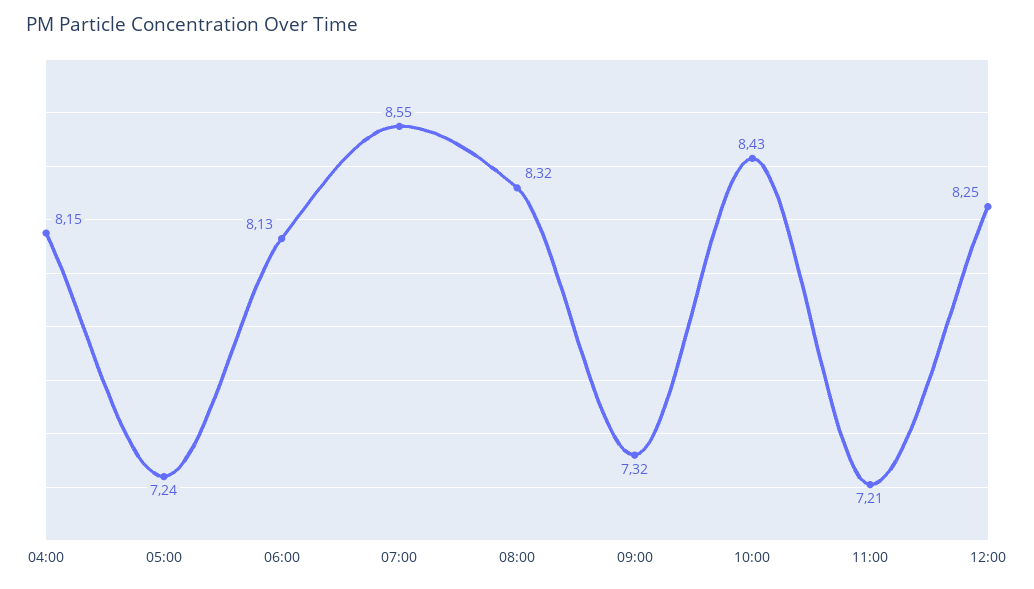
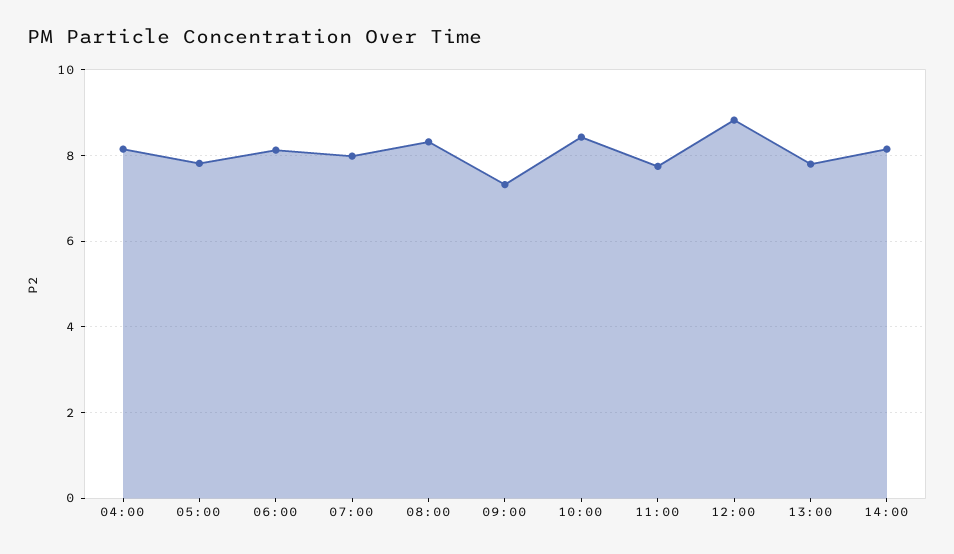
05:00: 7.24 -> 7.8
07:00: 8.55 -> 8
11:00: 7.21 -> 7.8
12:00: 8.25 -> 8.8
13:00: none -> 7.8
14:00: none -> 8.2

